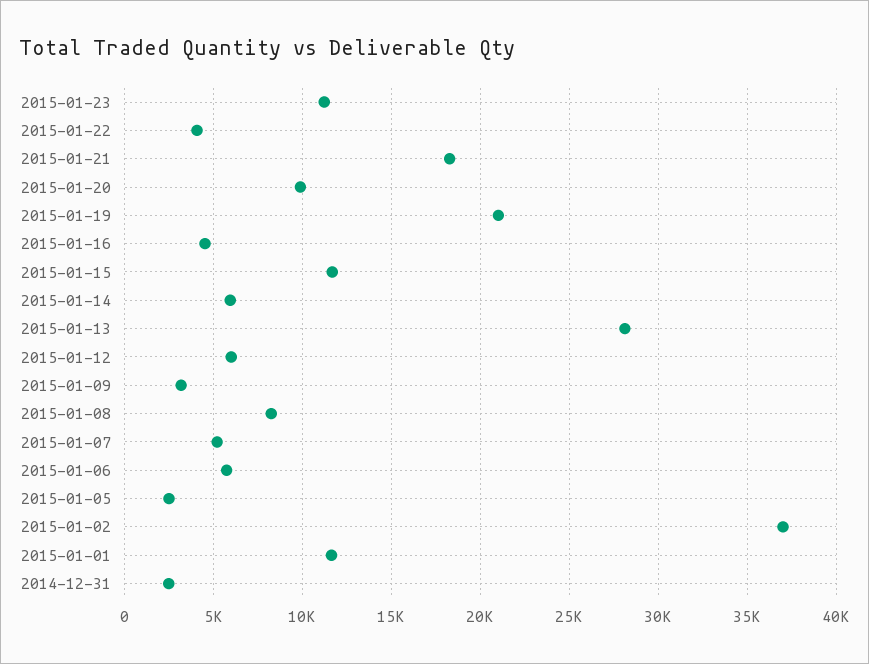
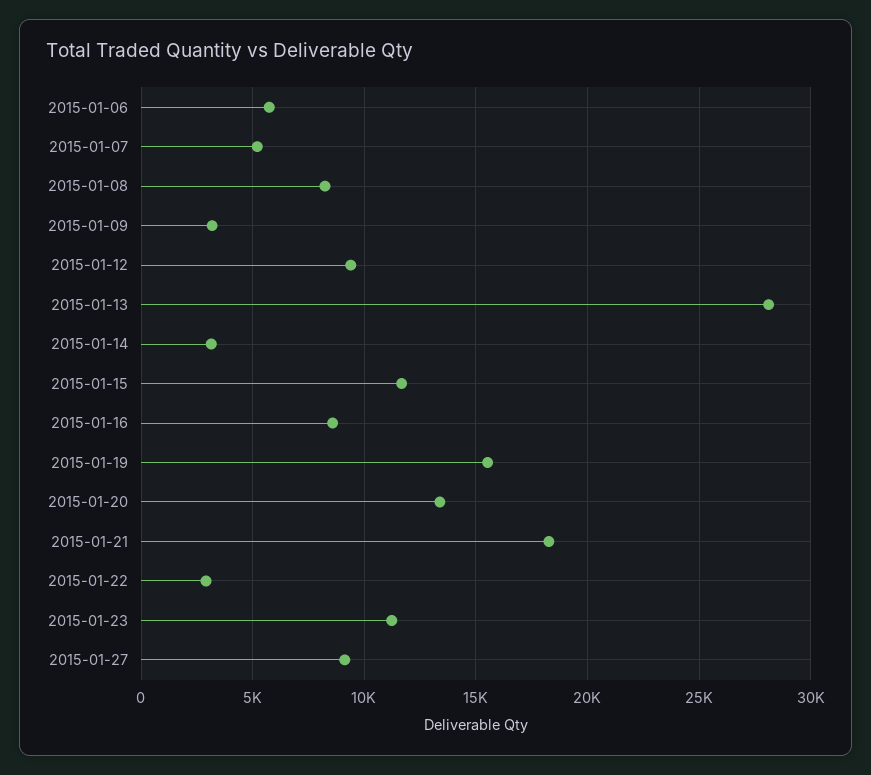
2015-01-22: 4000 -> 3000
2015-01-20: 10000 -> 13500
2015-01-19: 21000 -> 15500
2015-01-16: 4500 -> 8500
2015-01-14: 6000 -> 3000
2015-01-12: 6000 -> 9500
2015-01-05: 2500 -> none
2015-01-02: 37000 -> none
2015-01-01: 11500 -> none
2014-12-31: 2500 -> none
2015-01-27: none -> 9000

